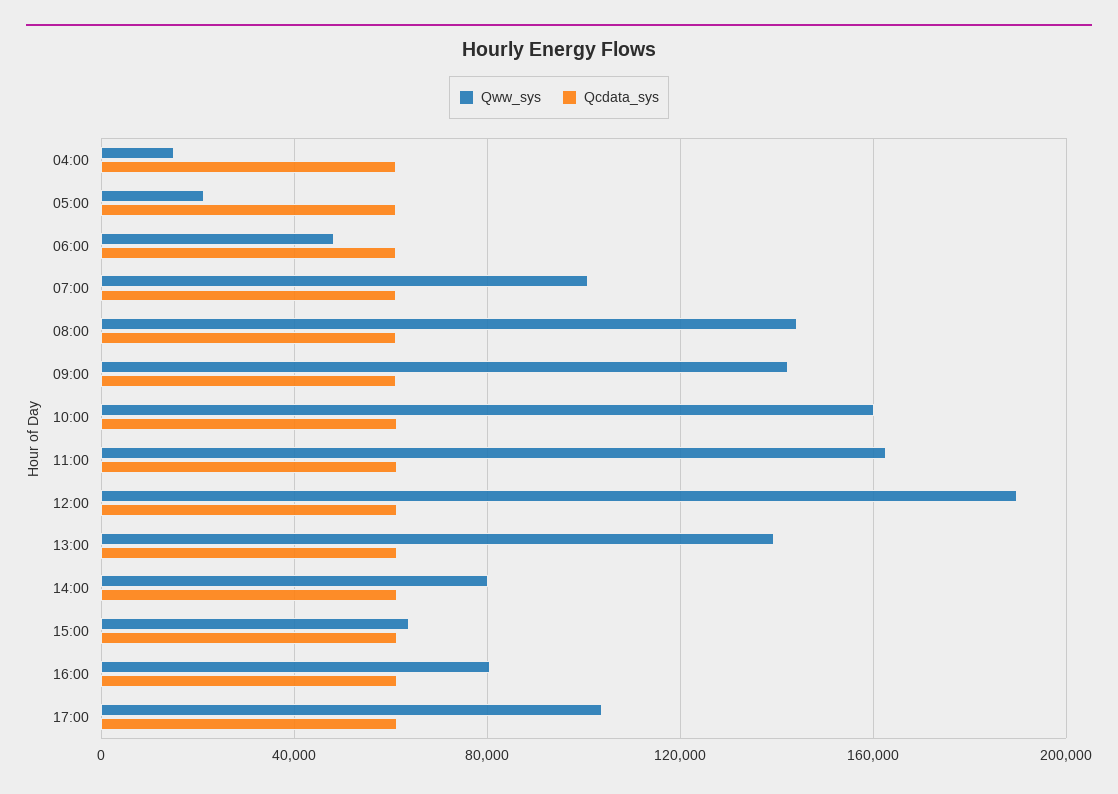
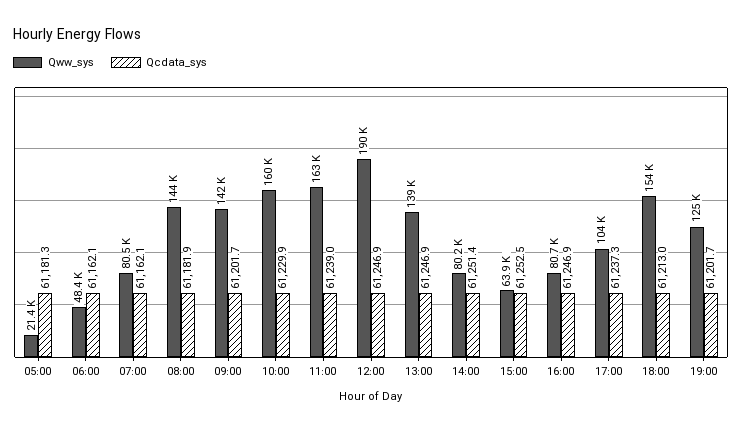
Qww_sys, 04:00: 15000 -> none
Qcdata_sys, 04:00: 60000 -> none
Qww_sys, 07:00: 100000 -> 80500
Qww_sys, 18:00: none -> 154000
Qcdata_sys, 18:00: none -> 61213
Qww_sys, 19:00: none -> 125000
Qcdata_sys, 19:00: none -> 61201.7

